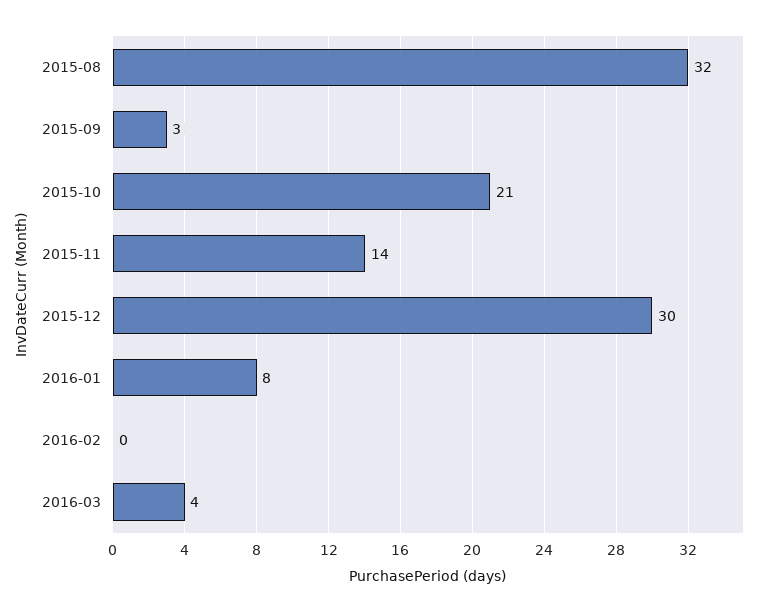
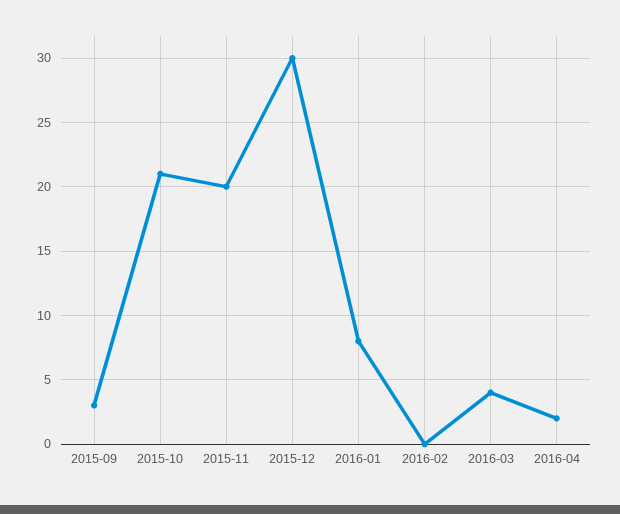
2015-08: 32 -> none
2015-11: 14 -> 20
2016-04: none -> 2

